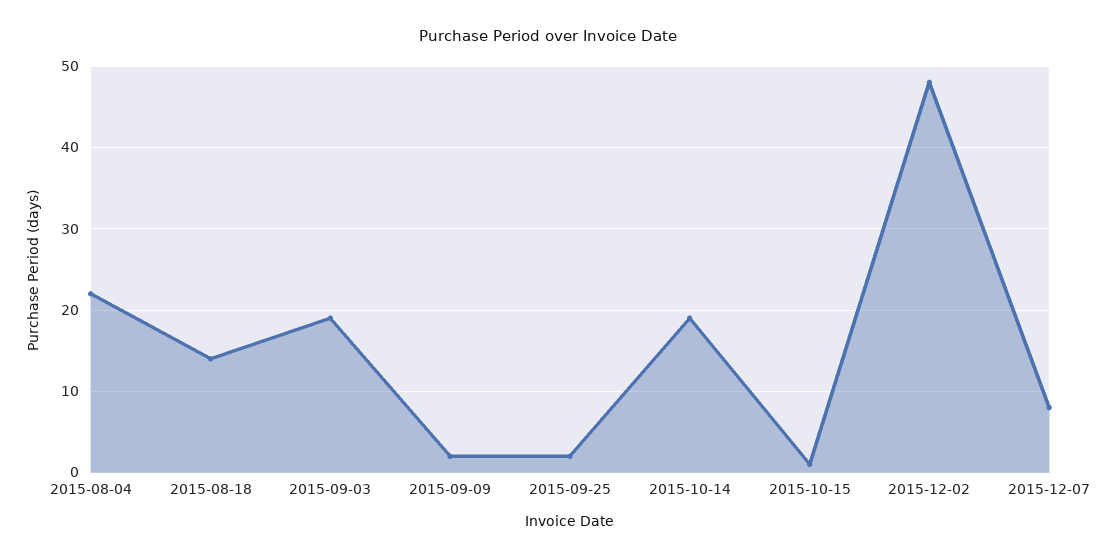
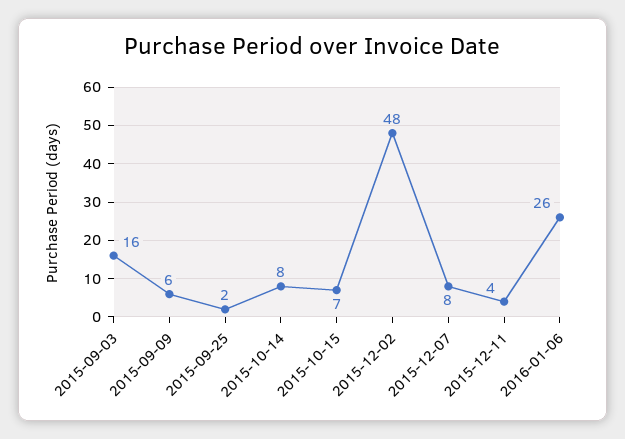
2015-08-04: 22 -> none
2015-08-18: 14 -> none
2015-09-03: 19 -> 16
2015-09-09: 2 -> 6
2015-10-14: 19 -> 8
2015-10-15: 1 -> 7
2015-12-11: none -> 4
2016-01-06: none -> 26

